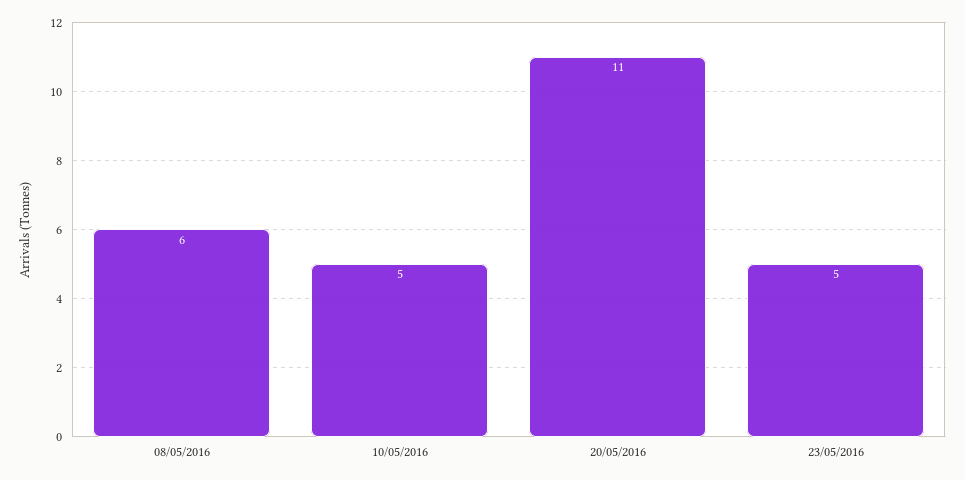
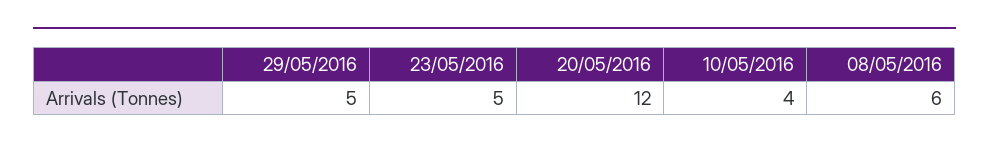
10/05/2016: 5 -> 4
20/05/2016: 11 -> 12
29/05/2016: none -> 5

